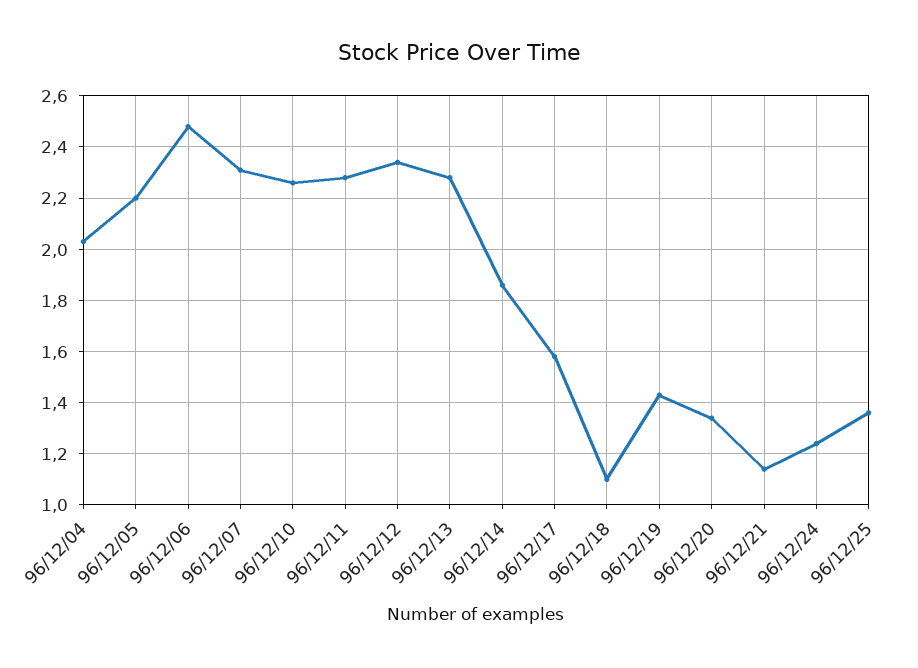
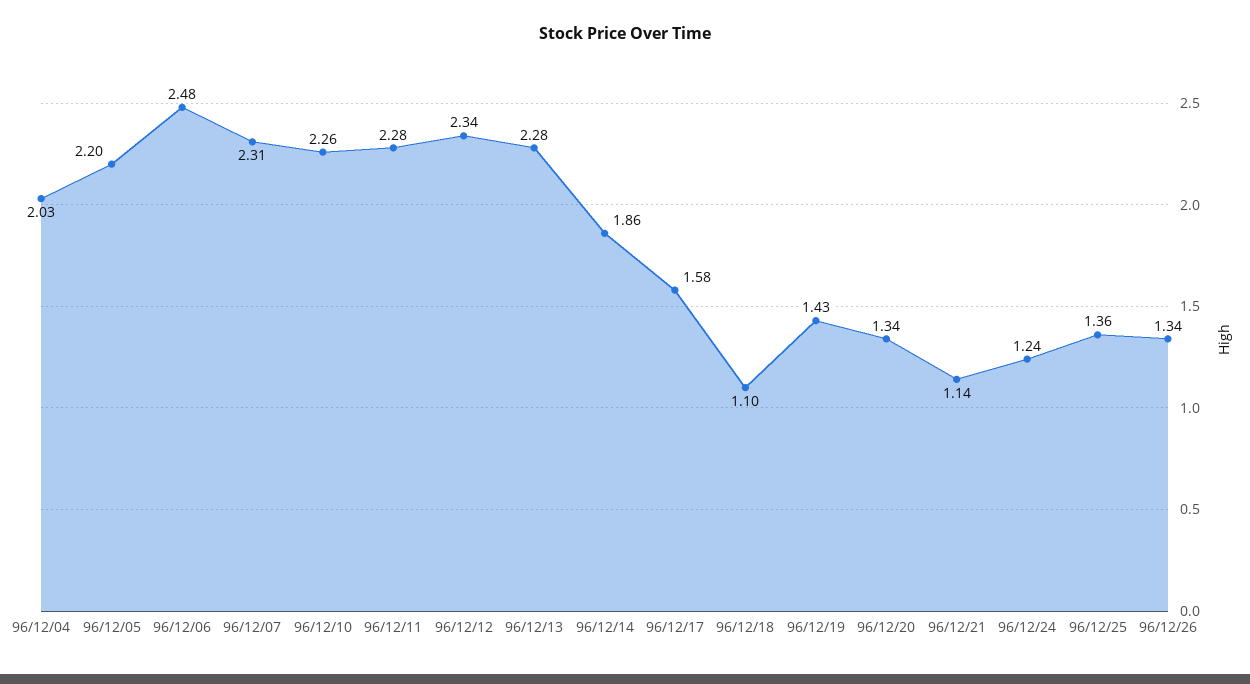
96/12/26: none -> 1.34

